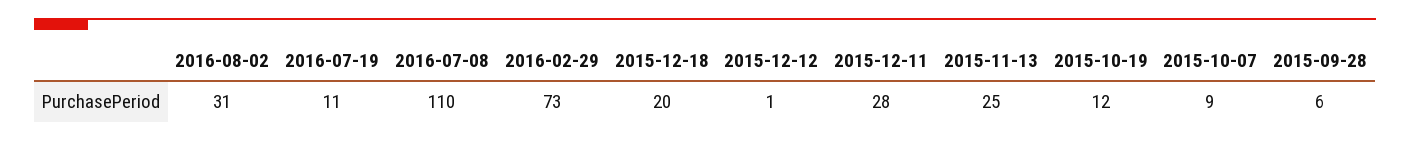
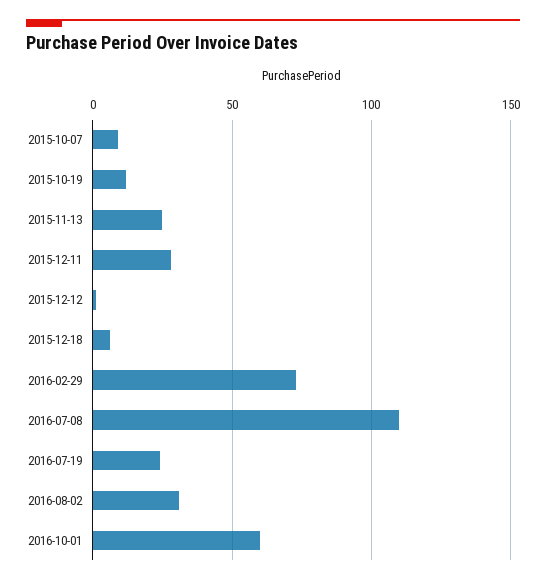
2016-07-19: 11 -> 25
2015-12-18: 20 -> 5
2015-09-28: 6 -> none
2016-10-01: none -> 60

